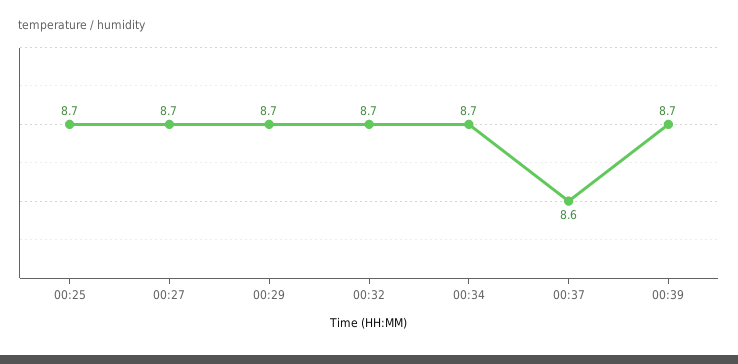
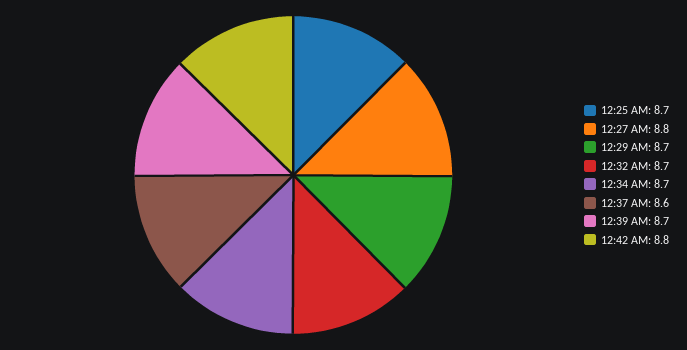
00:27: 8.7 -> 8.8
12:42 AM: none -> 8.8

